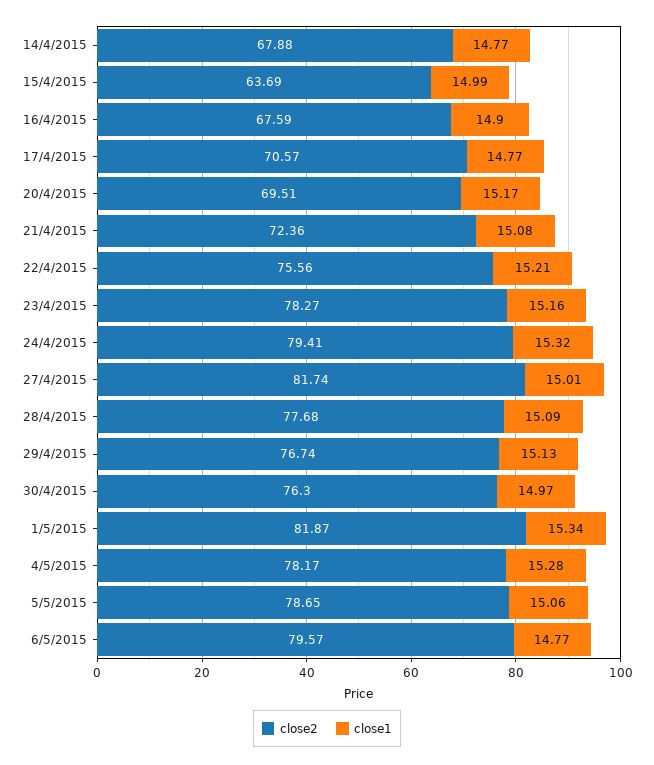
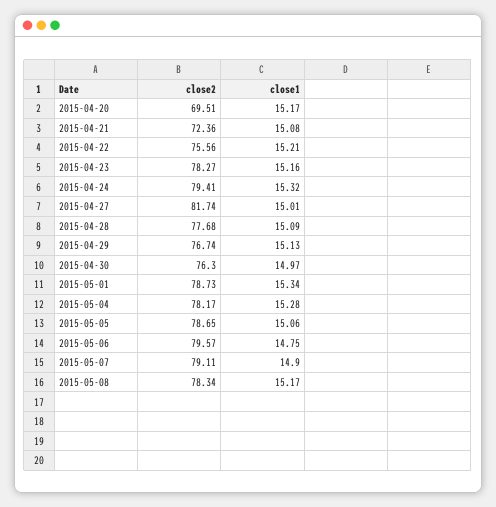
close2, 14/4/2015: 67.88 -> none
close1, 14/4/2015: 14.77 -> none
close2, 15/4/2015: 63.69 -> none
close1, 15/4/2015: 14.99 -> none
close2, 16/4/2015: 67.59 -> none
close1, 16/4/2015: 14.9 -> none
close2, 17/4/2015: 70.57 -> none
close1, 17/4/2015: 14.77 -> none
close2, 1/5/2015: 81.87 -> 78.73
close1, 6/5/2015: 14.77 -> 14.75
close2, 2015-05-07: none -> 79.11
close1, 2015-05-07: none -> 14.9
close2, 2015-05-08: none -> 78.34
close1, 2015-05-08: none -> 15.17

